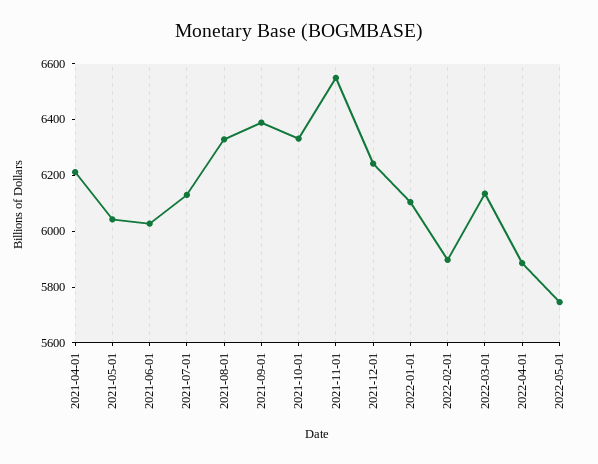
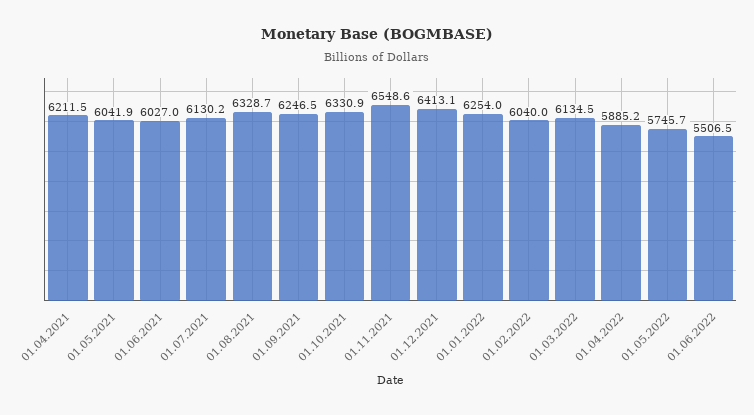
2021-09-01: 6400 -> 6246.5
2021-12-01: 6250 -> 6413.1
2022-01-01: 6100 -> 6254
2022-02-01: 5900 -> 6040
01.06.2022: none -> 5506.5

